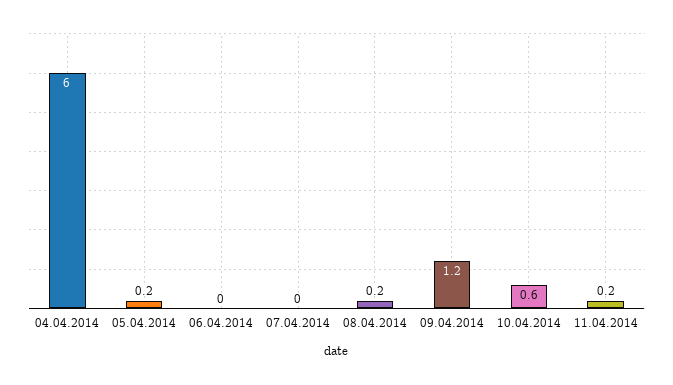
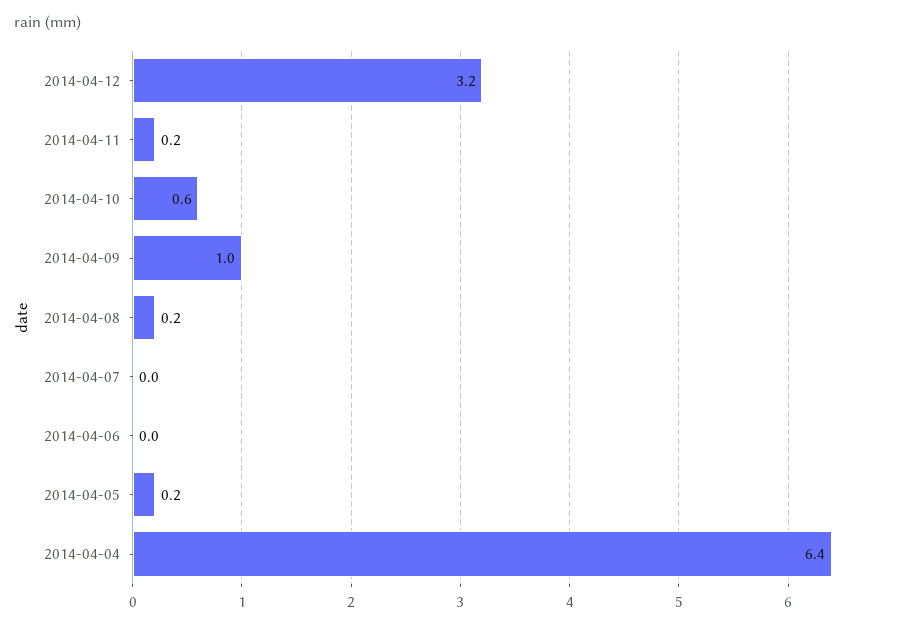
04.04.2014: 6 -> 6.4
09.04.2014: 1.2 -> 1
2014-04-12: none -> 3.2

